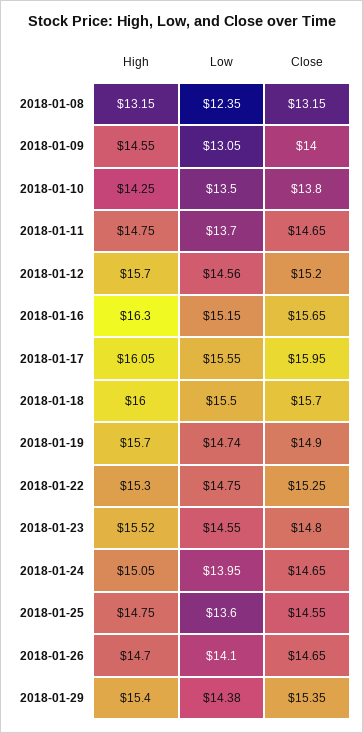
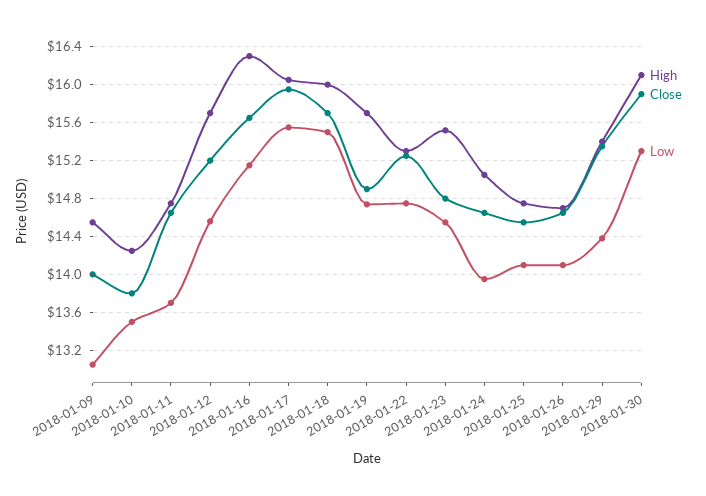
High, 2018-01-08: 13.15 -> none
Low, 2018-01-08: 12.35 -> none
Close, 2018-01-08: 13.15 -> none
Low, 2018-01-25: 13.6 -> 14.1
High, 2018-01-30: none -> 16.1
Close, 2018-01-30: none -> 15.9
Low, 2018-01-30: none -> 15.3

